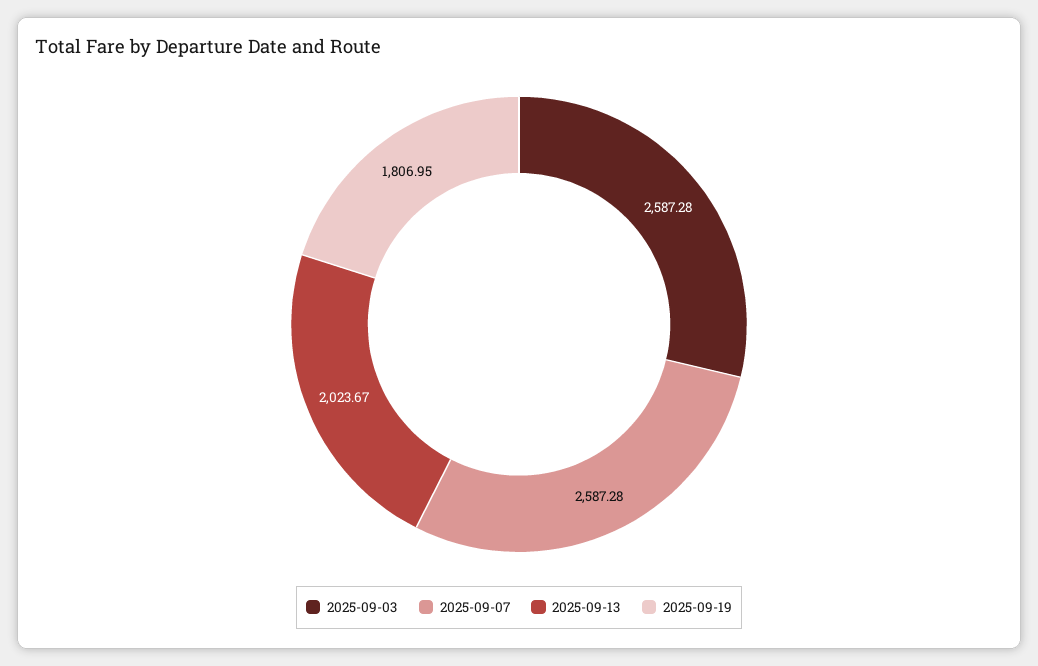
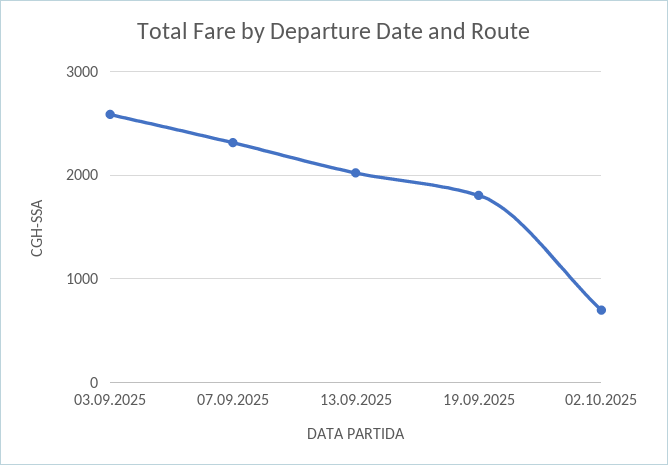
2025-09-07: 2587.28 -> 2300
02.10.2025: none -> 700

